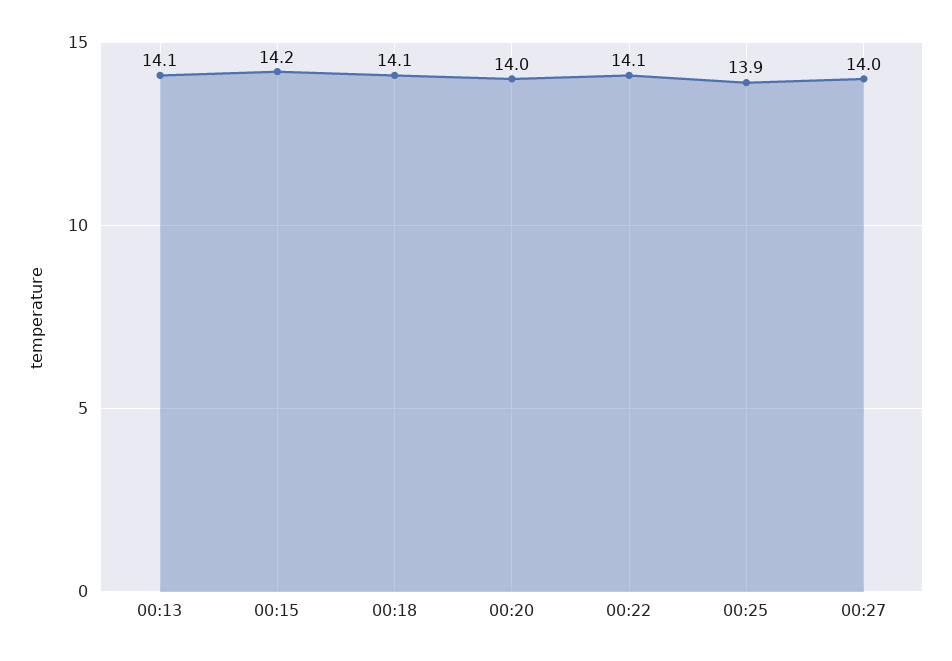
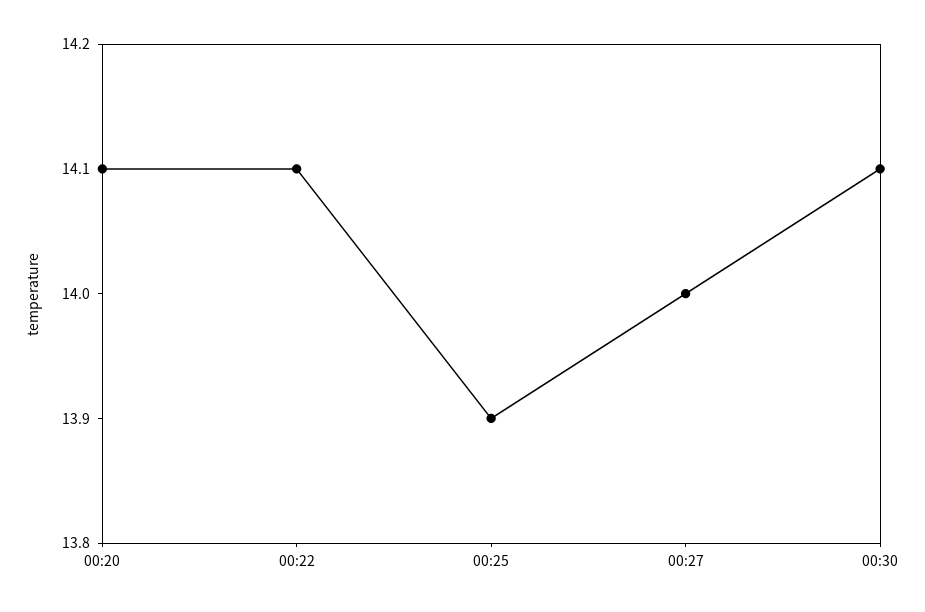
00:13: 14.1 -> none
00:15: 14.2 -> none
00:18: 14.1 -> none
00:20: 14 -> 14.1
00:30: none -> 14.1

